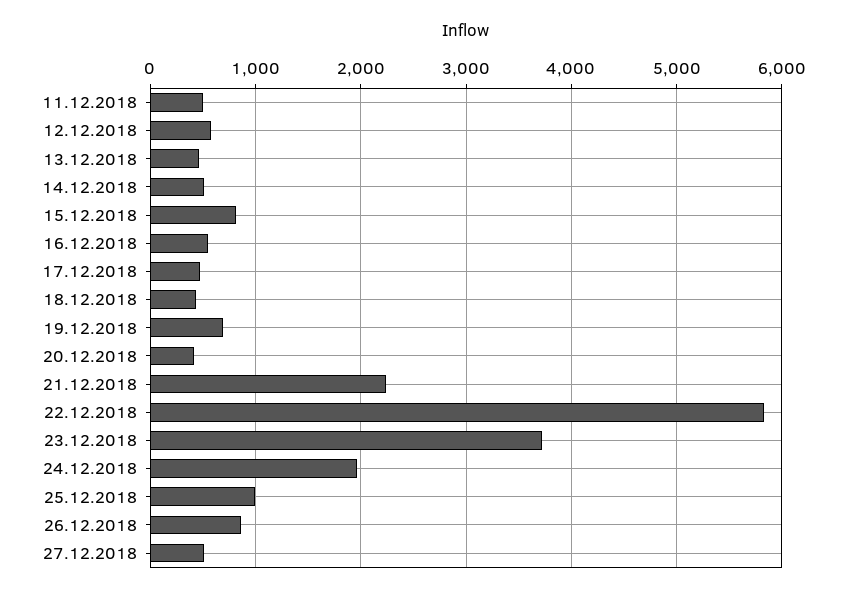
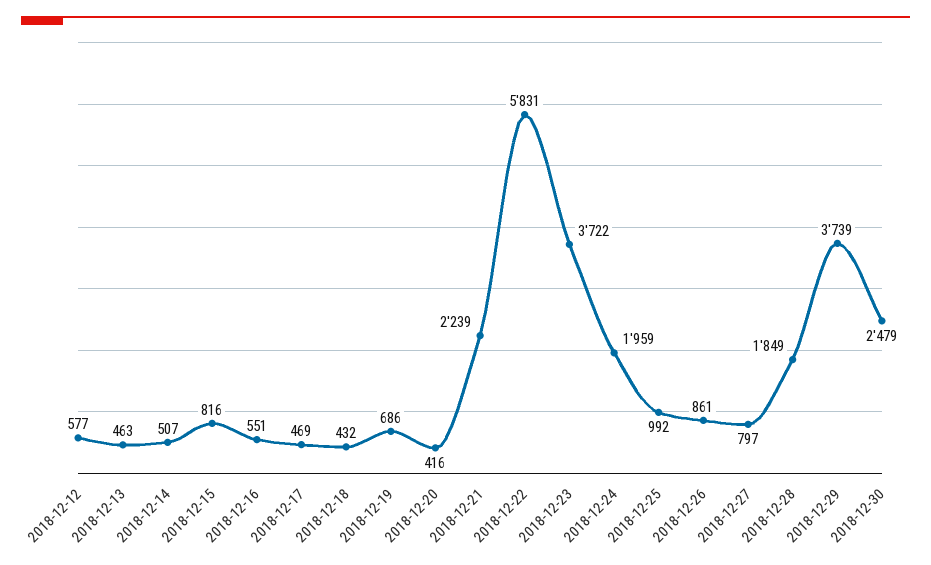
11.12.2018: 500 -> none
27.12.2018: 500 -> 797
2018-12-28: none -> 1849
2018-12-29: none -> 3739
2018-12-30: none -> 2479

